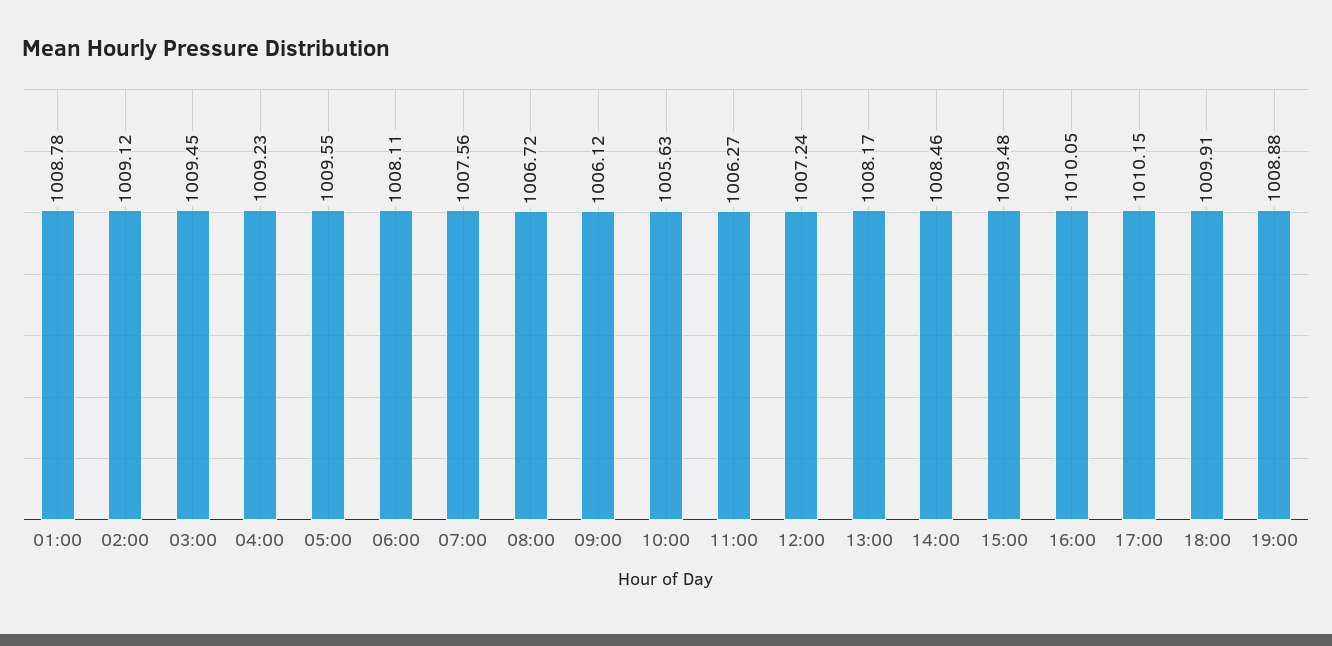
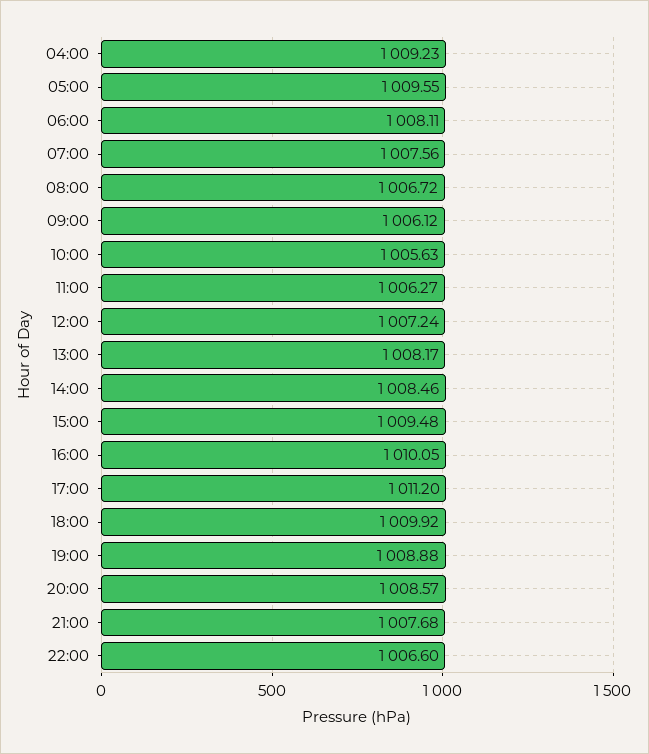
01:00: 1008.78 -> none
02:00: 1009.12 -> none
03:00: 1009.45 -> none
17:00: 1010.15 -> 1011.2
18:00: 1009.91 -> 1009.92
20:00: none -> 1008.57
21:00: none -> 1007.68
22:00: none -> 1006.6

